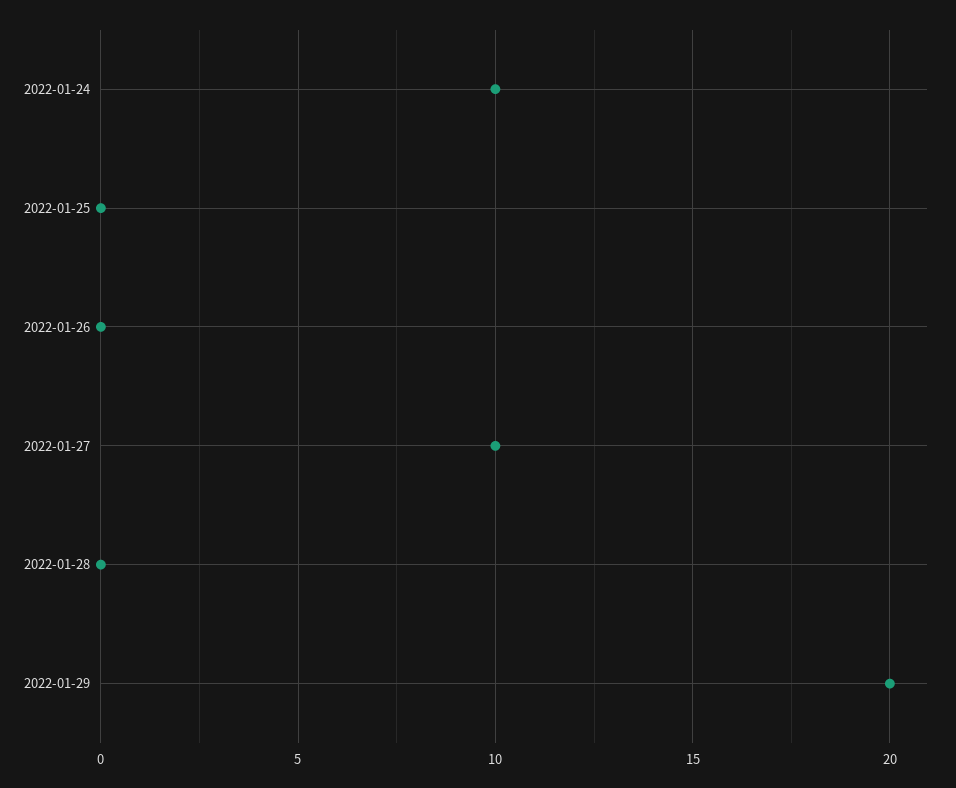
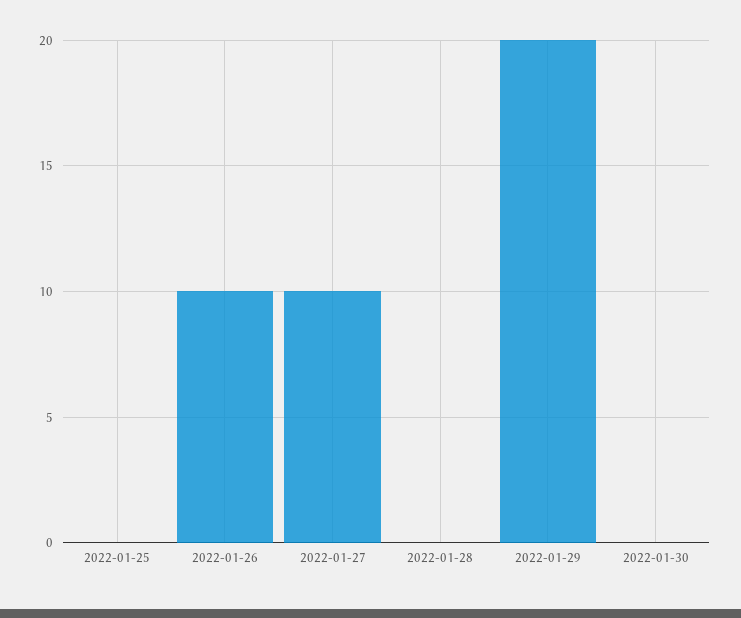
2022-01-24: 10 -> none
2022-01-26: 0 -> 10
2022-01-30: none -> 0

